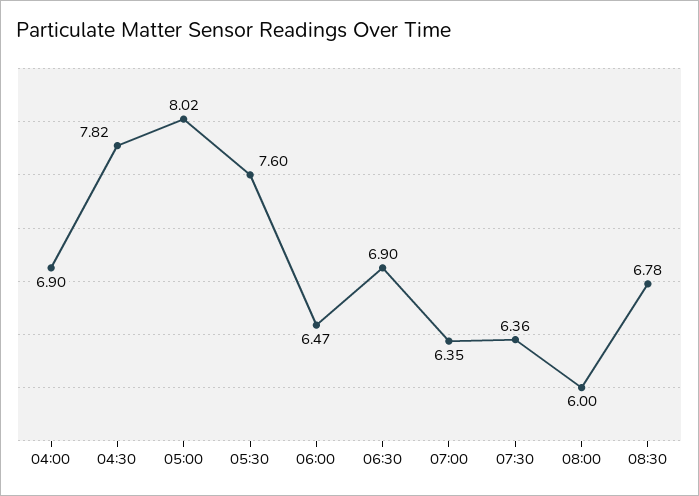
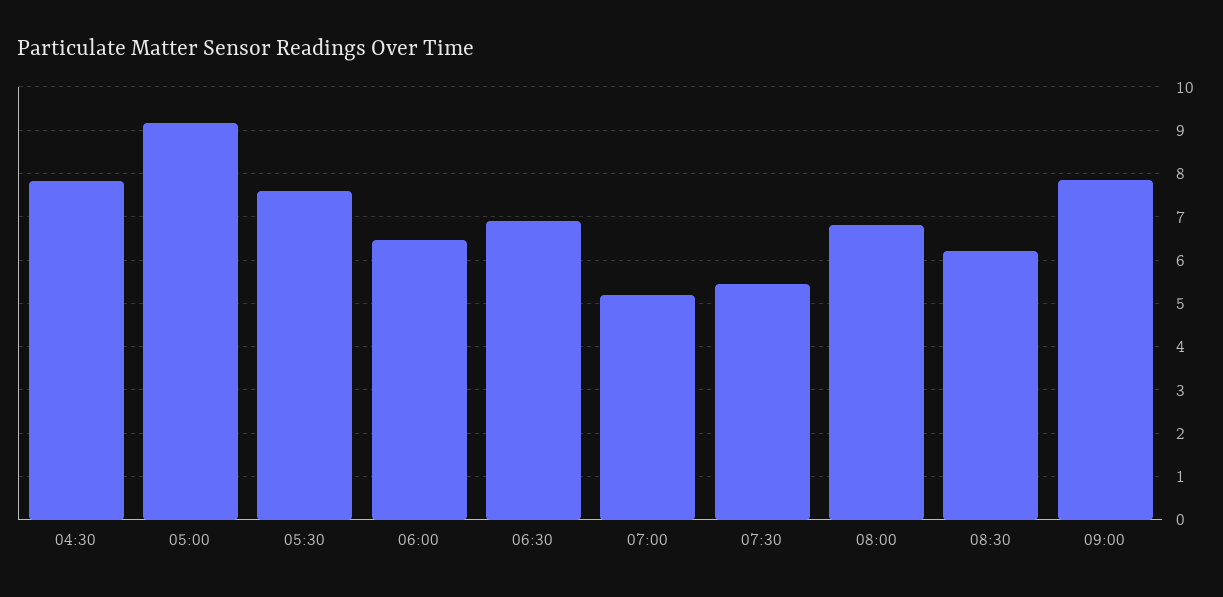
04:00: 6.9 -> none
05:00: 8.02 -> 9.2
07:00: 6.35 -> 5.2
07:30: 6.36 -> 5.4
08:00: 6 -> 6.8
08:30: 6.78 -> 6.2
09:00: none -> 7.8

